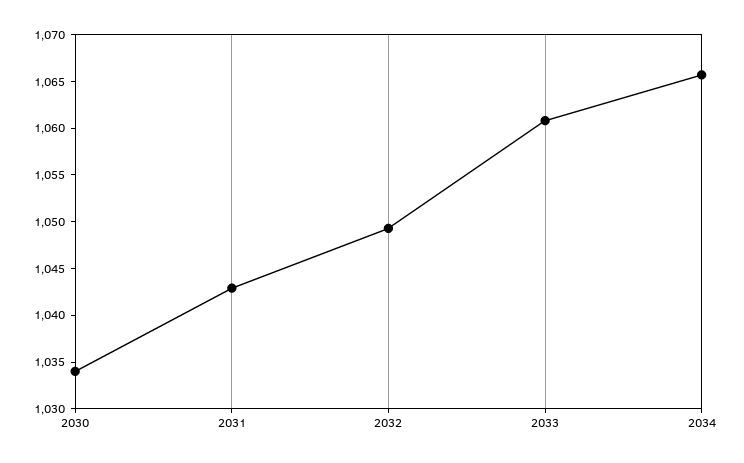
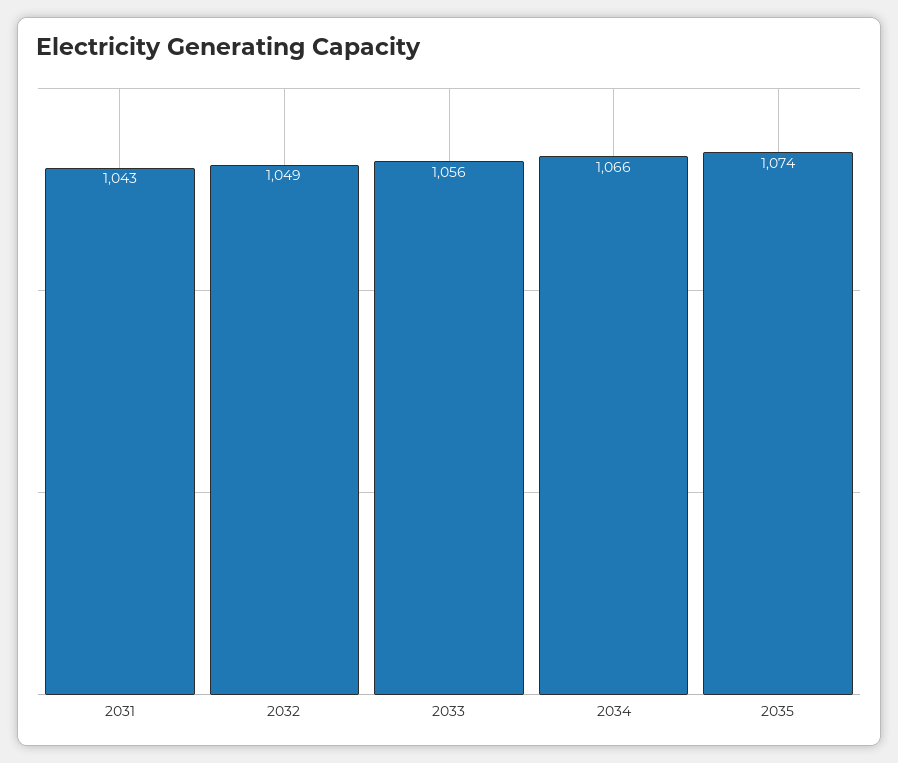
2030: 1034 -> none
2033: 1061 -> 1056
2035: none -> 1074

